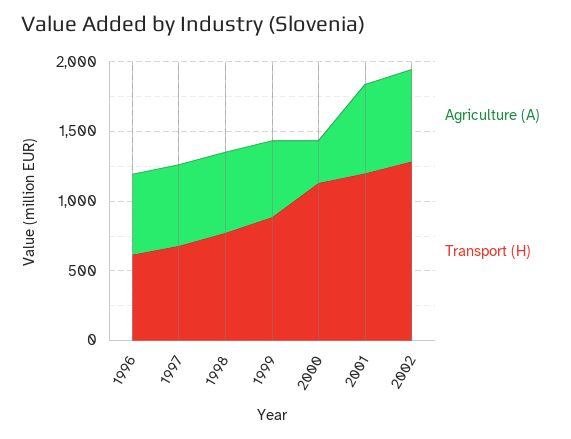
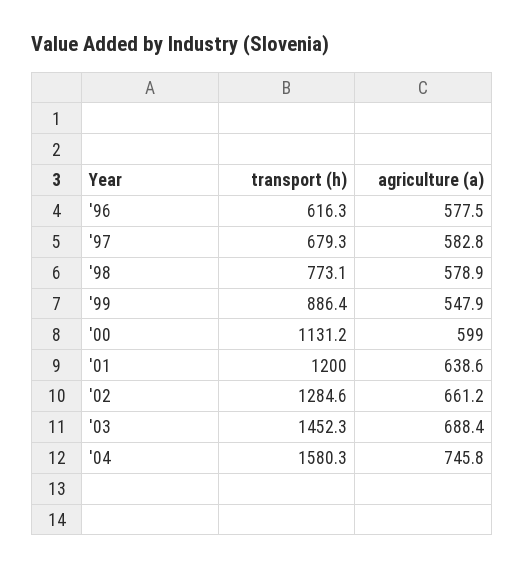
Agriculture (A), 2000: 300 -> 599
Transport (H), '03: none -> 1452.3
Agriculture (A), '03: none -> 688.4
Transport (H), '04: none -> 1580.3
Agriculture (A), '04: none -> 745.8

